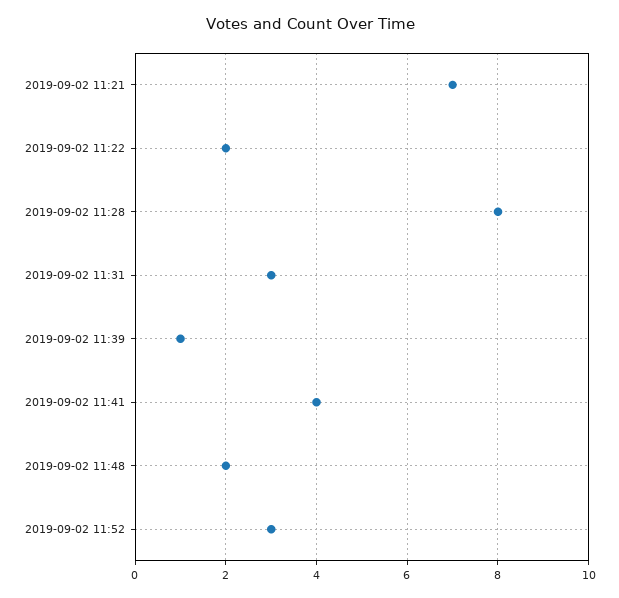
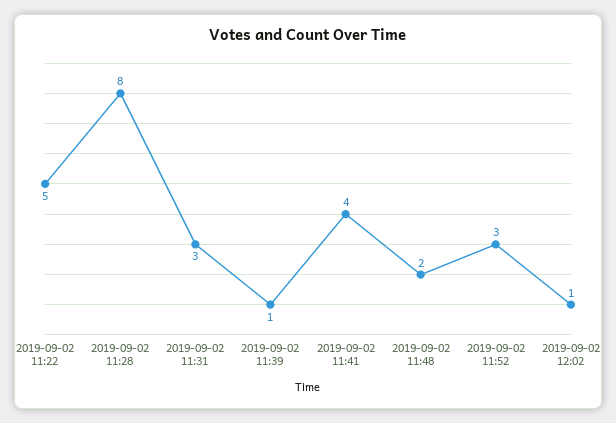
2019-09-02 11:21: 7 -> none
2019-09-02 11:22: 2 -> 5
2019-09-02 12:02: none -> 1

